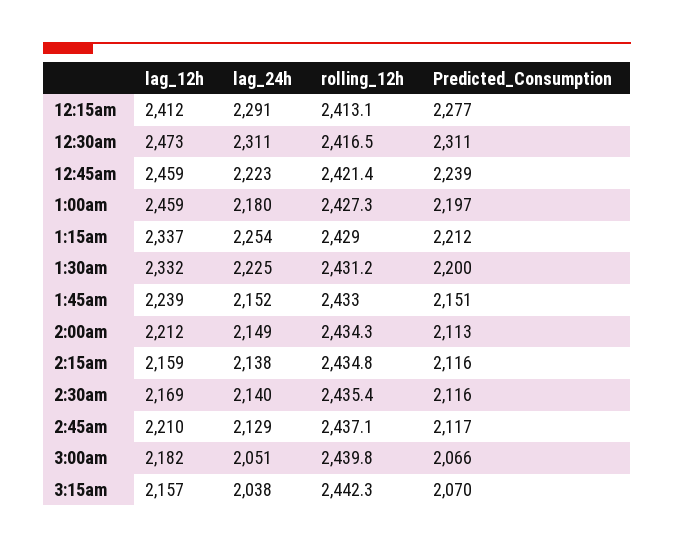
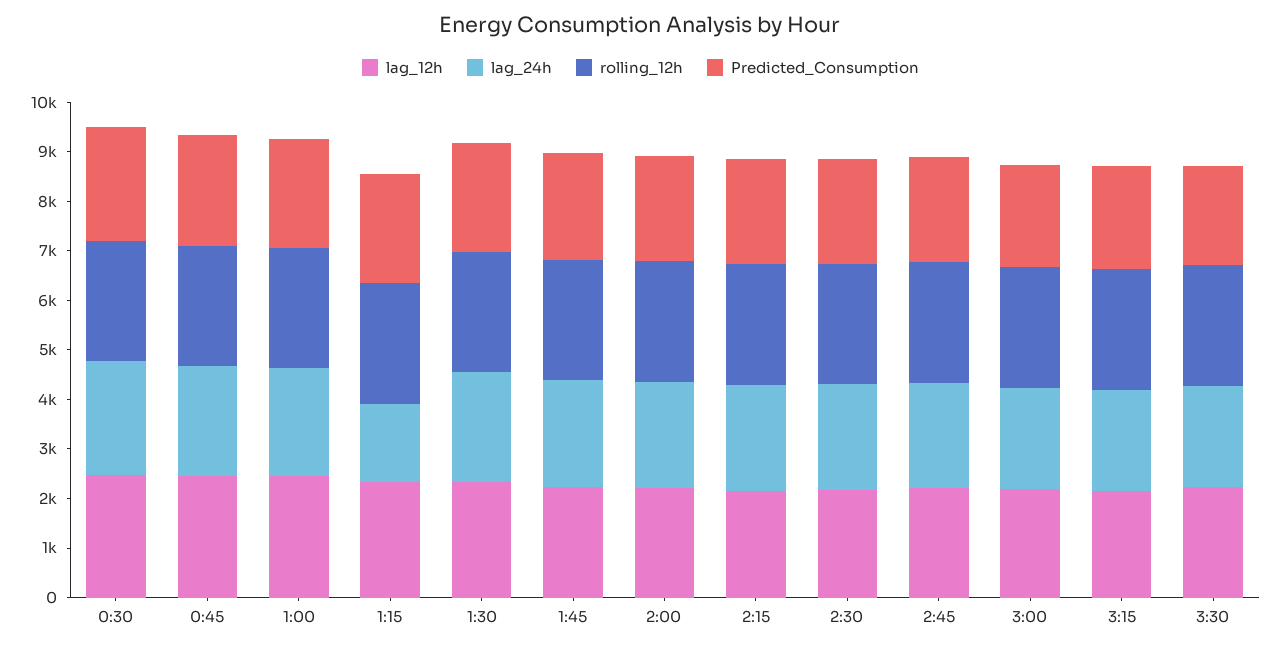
lag_12h, 12:15am: 2412 -> none
lag_24h, 12:15am: 2291 -> none
rolling_12h, 12:15am: 2413.1 -> none
Predicted_Consumption, 12:15am: 2277 -> none
lag_24h, 1:15am: 2254 -> 1600
lag_12h, 3:30: none -> 2200
lag_24h, 3:30: none -> 2000
rolling_12h, 3:30: none -> 2400
Predicted_Consumption, 3:30: none -> 2000

